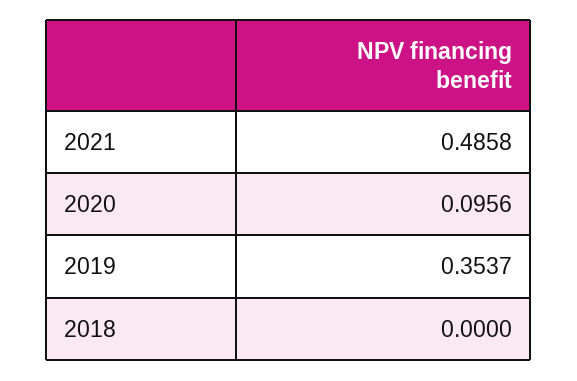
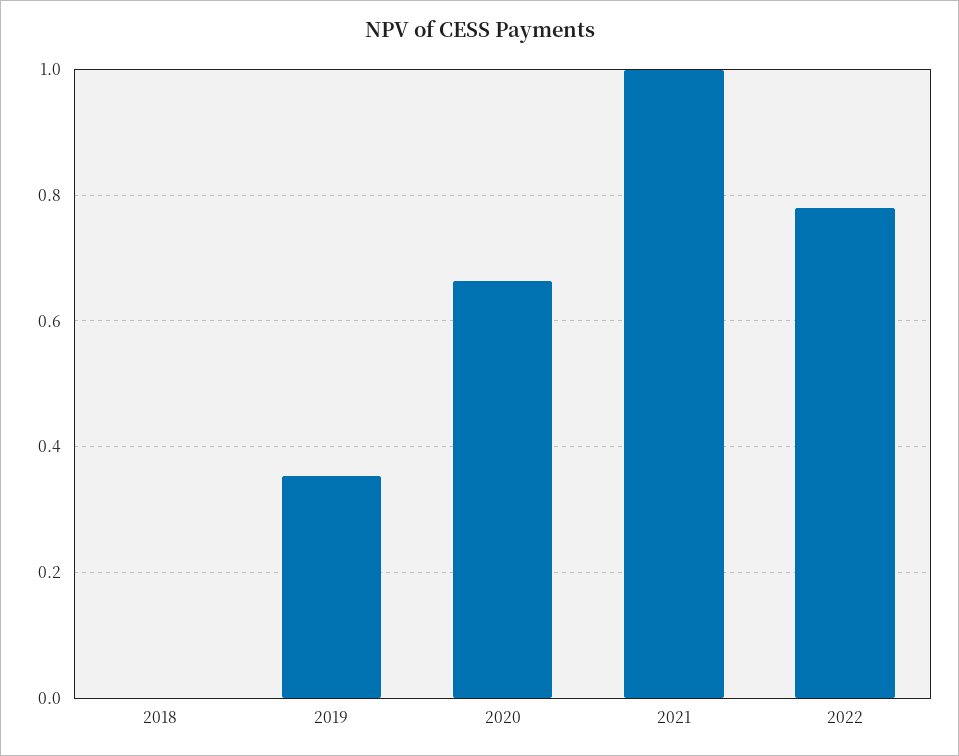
2021: 0.4858 -> 1
2020: 0.0956 -> 0.66
2022: none -> 0.78

